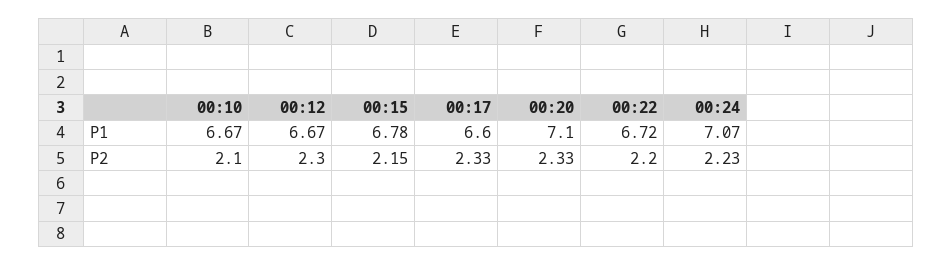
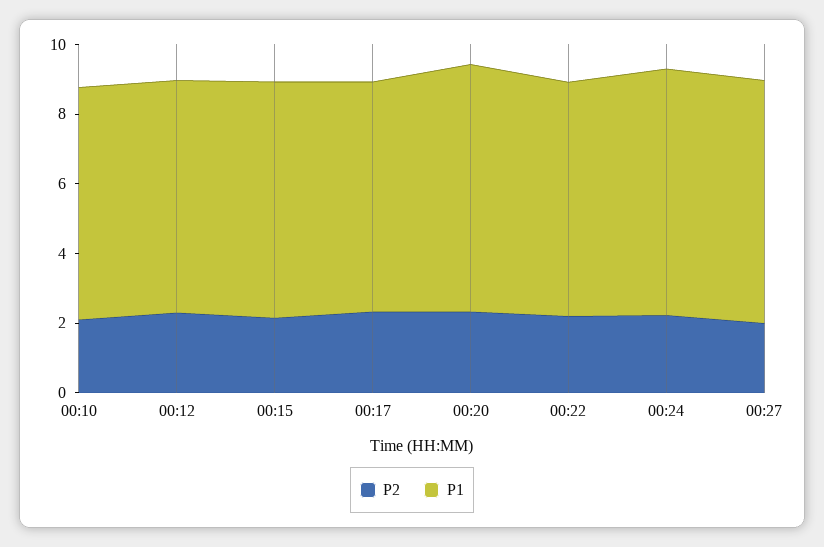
P2, 00:27: none -> 2
P1, 00:27: none -> 7

